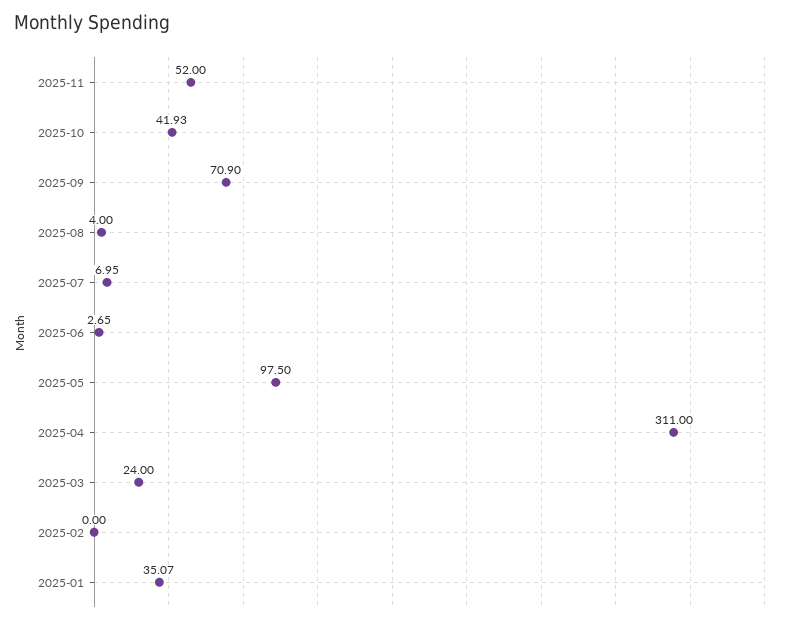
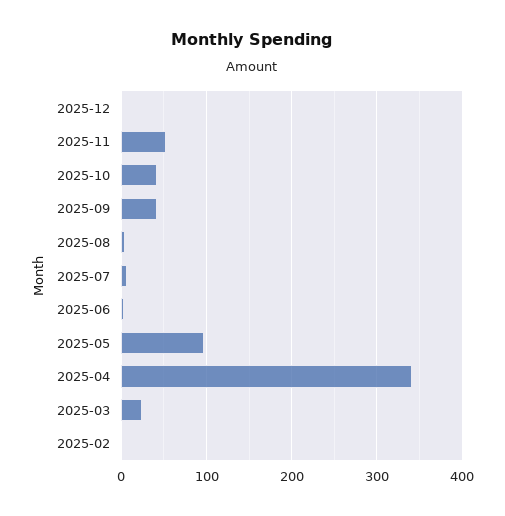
2025-09: 70.9 -> 40
2025-04: 311 -> 340
2025-01: 35.07 -> none
2025-12: none -> 0

